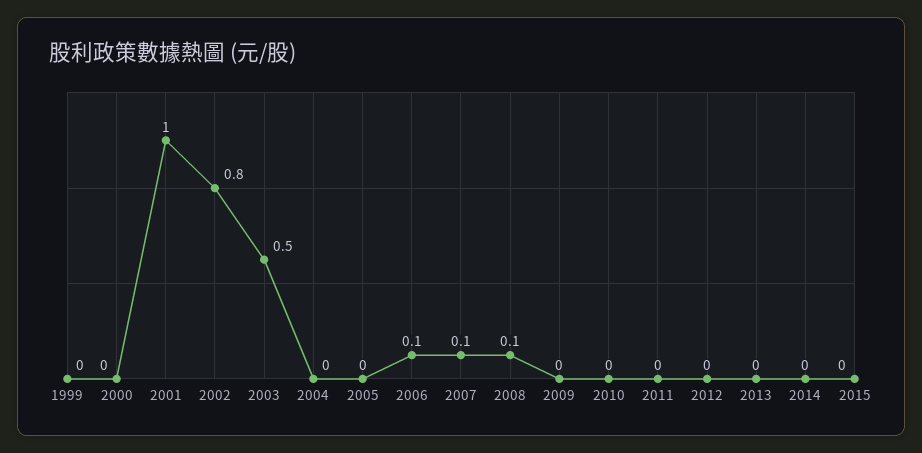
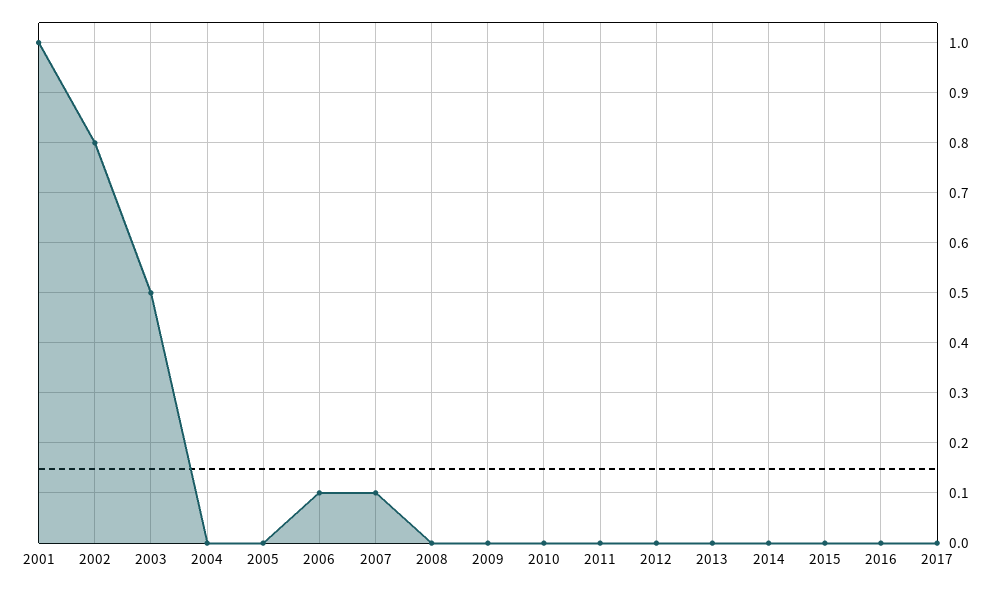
1999: 0 -> none
2000: 0 -> none
2008: 0.1 -> 0
2016: none -> 0
2017: none -> 0

